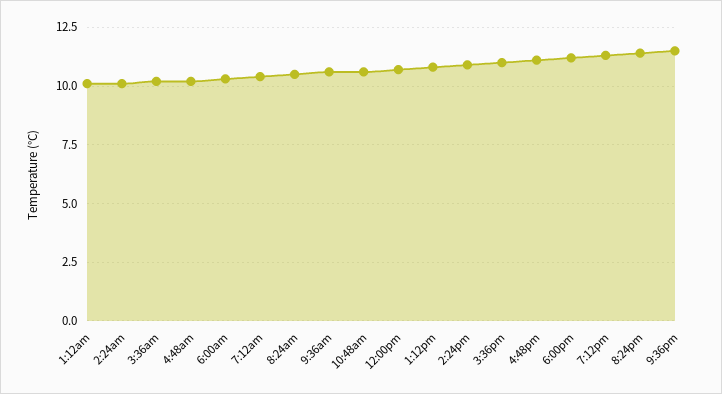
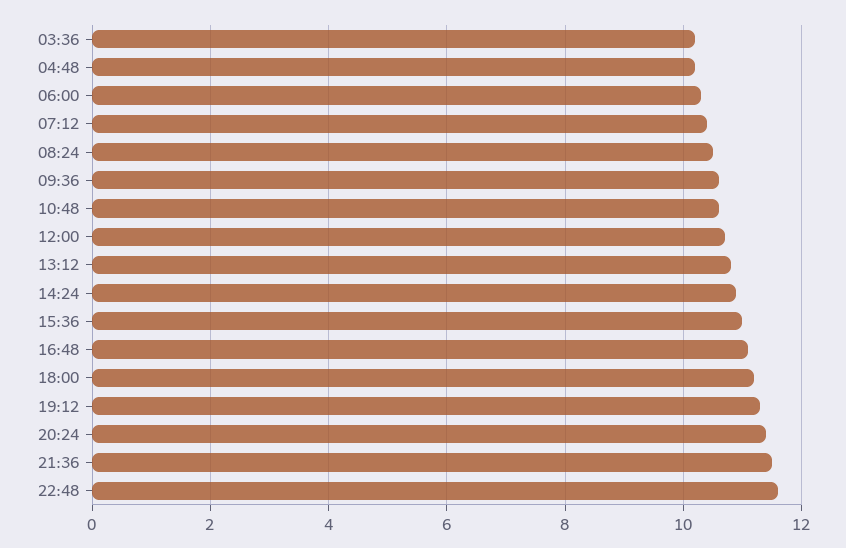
1:12am: 10 -> none
2:24am: 10 -> none
22:48: none -> 11.5

